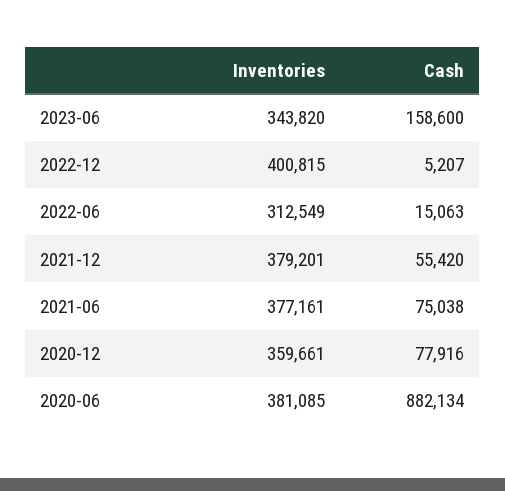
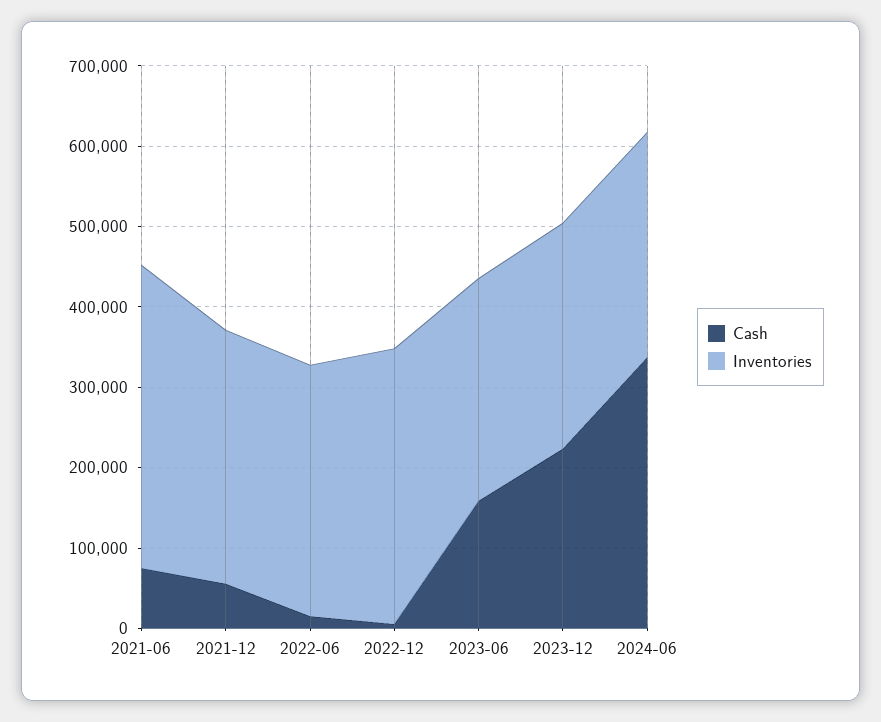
Inventories, 2023-06: 343820 -> 280000
Inventories, 2022-12: 400815 -> 340000
Inventories, 2021-12: 379201 -> 320000
Inventories, 2020-12: 359661 -> none
Cash, 2020-12: 77916 -> none
Inventories, 2020-06: 381085 -> none
Cash, 2020-06: 882134 -> none
Cash, 2023-12: none -> 220000
Inventories, 2023-12: none -> 280000
Cash, 2024-06: none -> 340000
Inventories, 2024-06: none -> 280000

